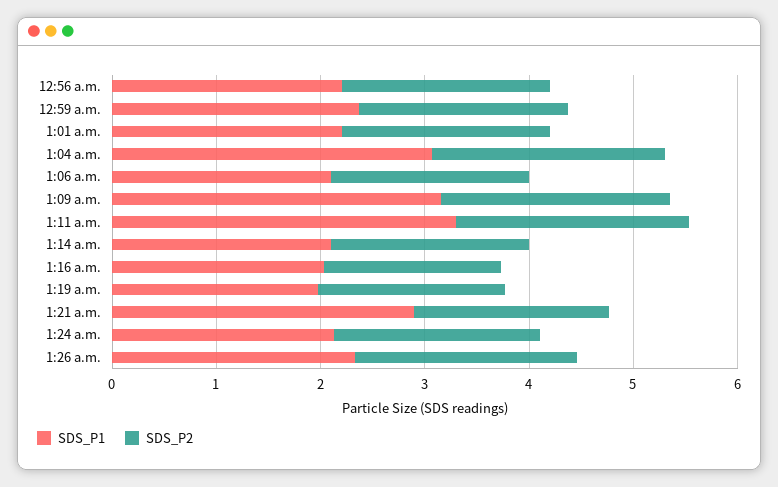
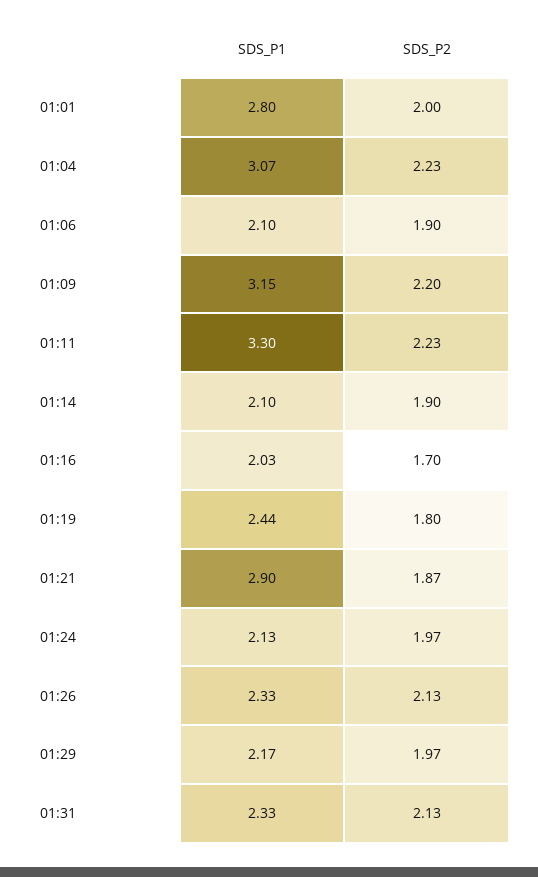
SDS_P1, 12:56 a.m.: 2.2 -> none
SDS_P2, 12:56 a.m.: 2 -> none
SDS_P1, 12:59 a.m.: 2.4 -> none
SDS_P2, 12:59 a.m.: 2 -> none
SDS_P1, 1:01 a.m.: 2.2 -> 2.8
SDS_P1, 1:19 a.m.: 2 -> 2.44
SDS_P1, 01:29: none -> 2.17
SDS_P2, 01:29: none -> 1.97
SDS_P1, 01:31: none -> 2.33
SDS_P2, 01:31: none -> 2.13

